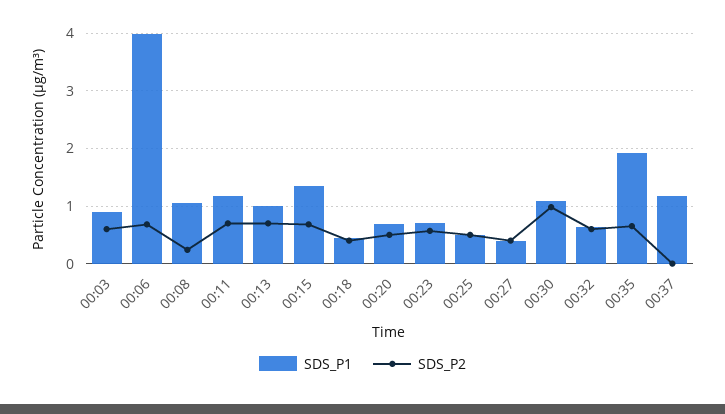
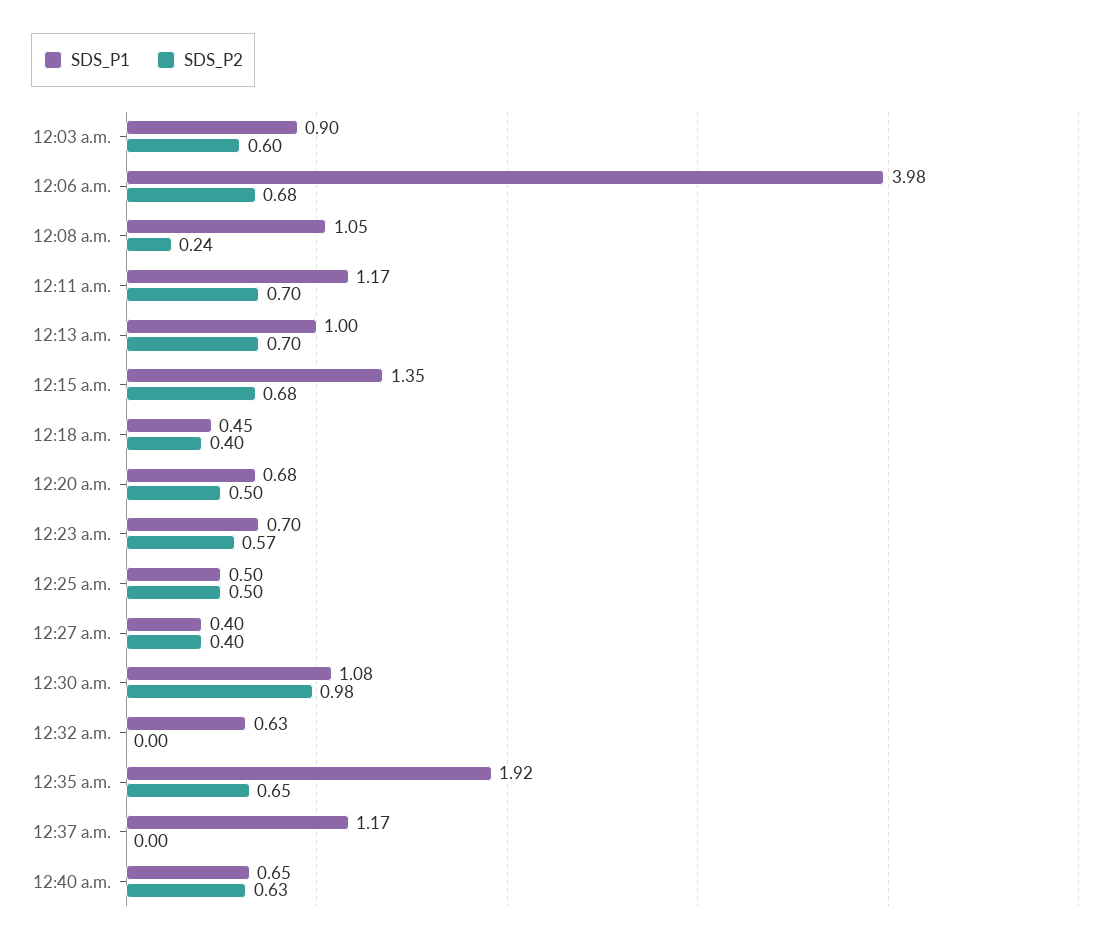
SDS_P2, 00:32: 0.6 -> 0
SDS_P1, 12:40 a.m.: none -> 0.65
SDS_P2, 12:40 a.m.: none -> 0.63

